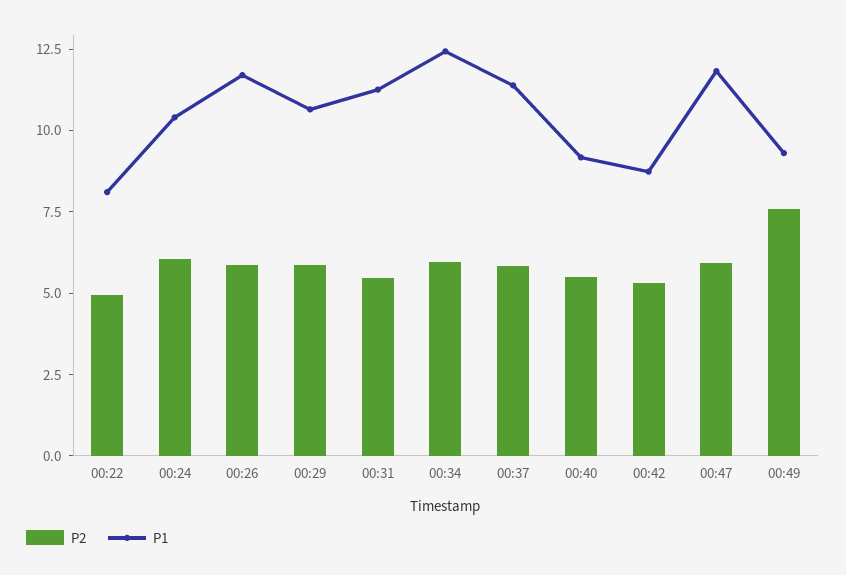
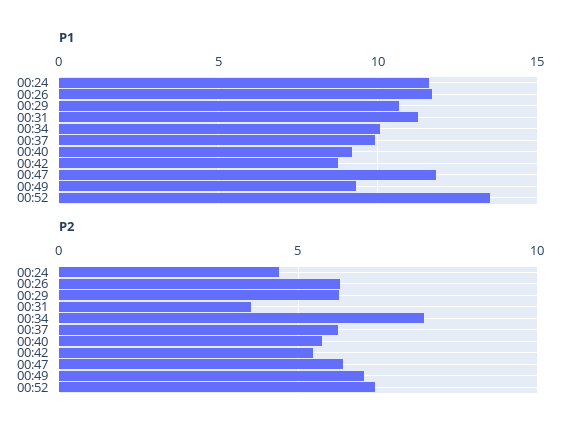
P2, 00:22: 5 -> none
P1, 00:22: 8 -> none
P2, 00:24: 6 -> 4.5
P1, 00:24: 10.5 -> 11.5
P2, 00:31: 5.5 -> 4
P2, 00:34: 6 -> 7.5
P1, 00:34: 12.5 -> 10
P1, 00:37: 11.5 -> 10
P2, 00:49: 7.5 -> 6.5
P1, 00:52: none -> 13.5
P2, 00:52: none -> 6.5

